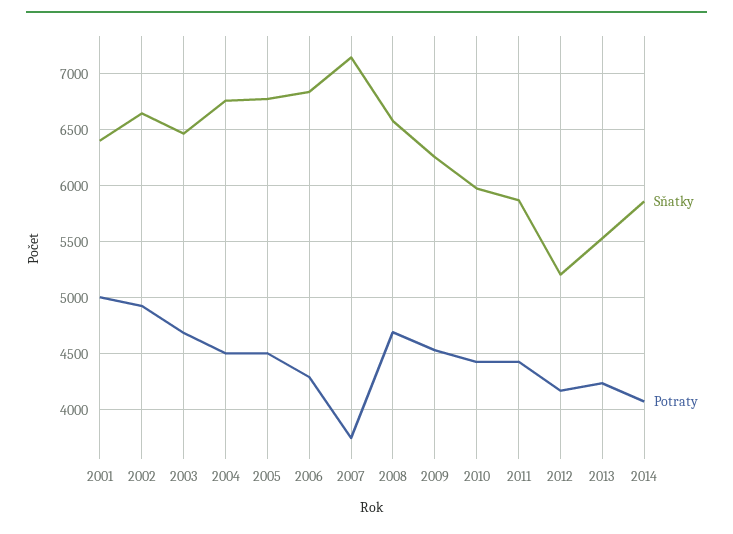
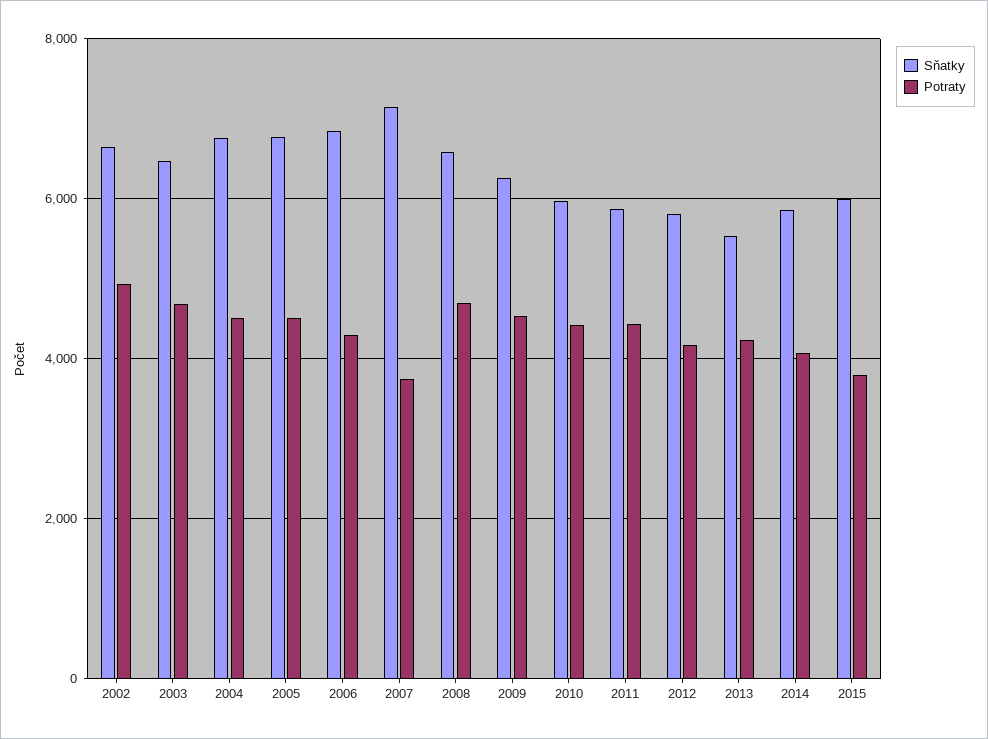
Sňatky, 2001: 6400 -> none
Potraty, 2001: 5000 -> none
Sňatky, 2012: 5200 -> 5800
Sňatky, 2015: none -> 6000
Potraty, 2015: none -> 3800

